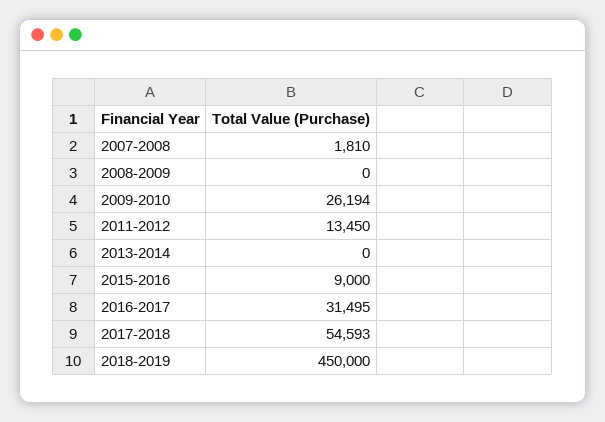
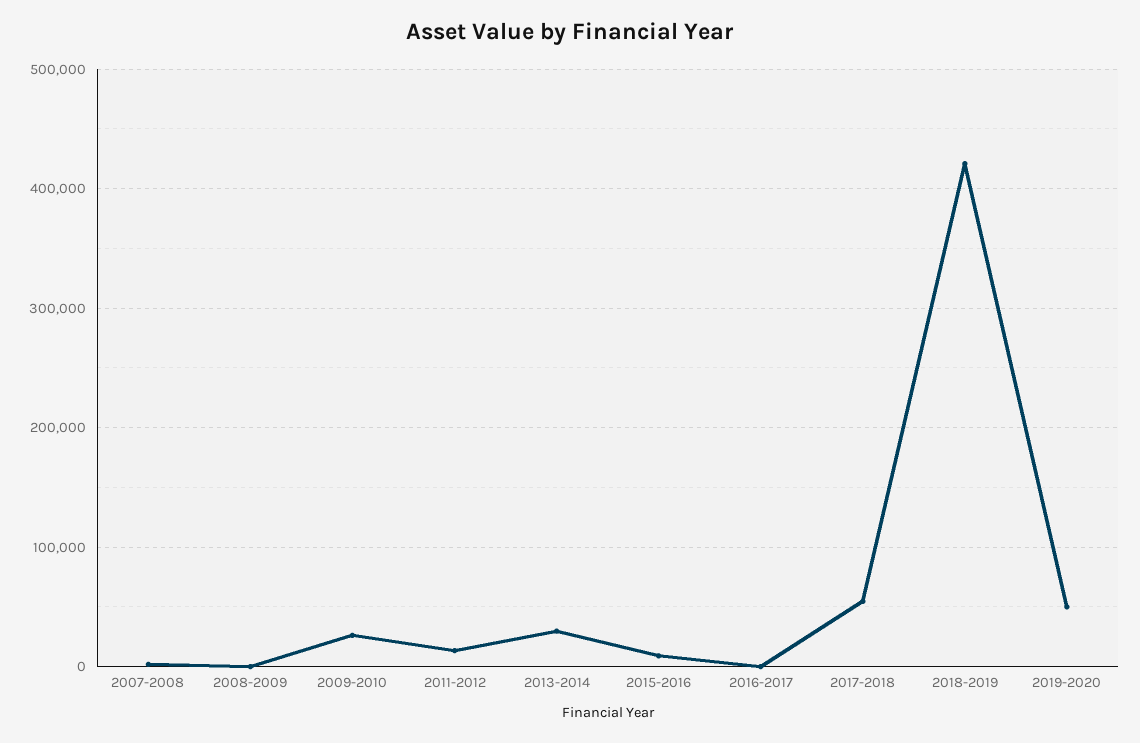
2013-2014: 0 -> 30000
2016-2017: 31495 -> 0
2018-2019: 450000 -> 420000
2019-2020: none -> 50000

